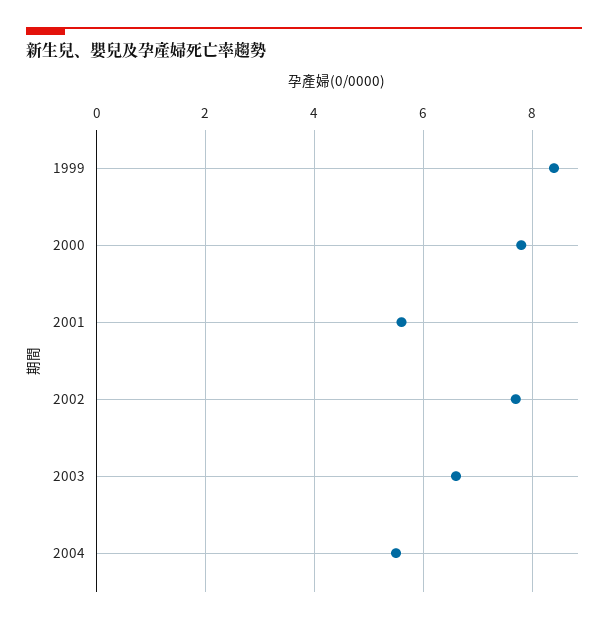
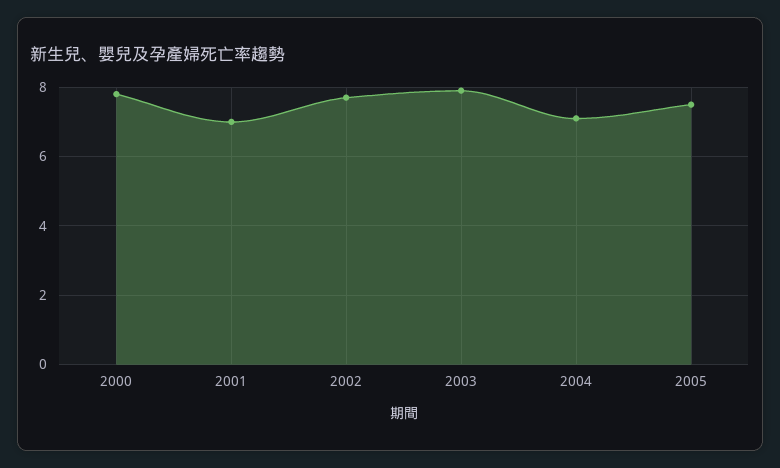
1999: 8.5 -> none
2001: 5.5 -> 7
2003: 6.5 -> 8
2004: 5.5 -> 7
2005: none -> 7.5

